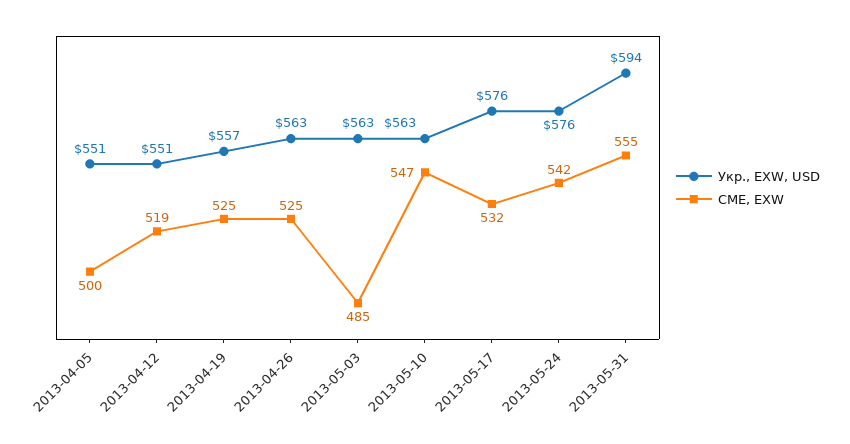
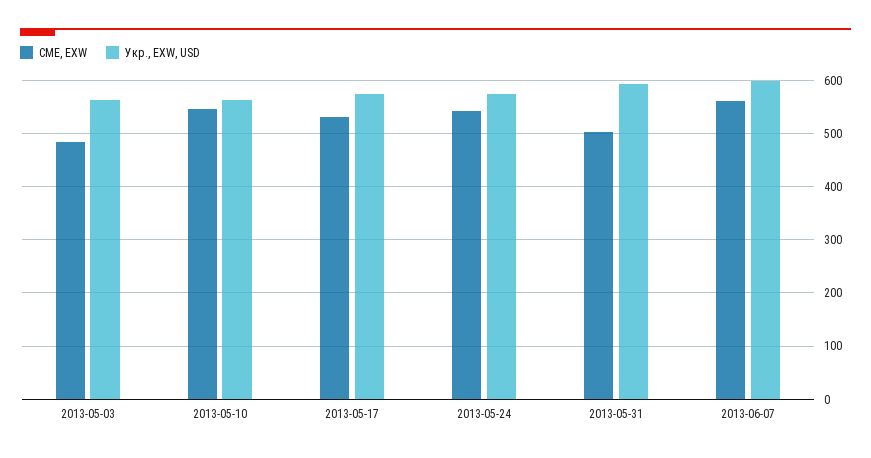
Укр., EXW, USD, 2013-04-05: 551 -> none
CME, EXW, 2013-04-05: 500 -> none
Укр., EXW, USD, 2013-04-12: 551 -> none
CME, EXW, 2013-04-12: 519 -> none
Укр., EXW, USD, 2013-04-19: 557 -> none
CME, EXW, 2013-04-19: 525 -> none
Укр., EXW, USD, 2013-04-26: 563 -> none
CME, EXW, 2013-04-26: 525 -> none
CME, EXW, 2013-05-31: 555 -> 500
CME, EXW, 2013-06-07: none -> 560
Укр., EXW, USD, 2013-06-07: none -> 600

